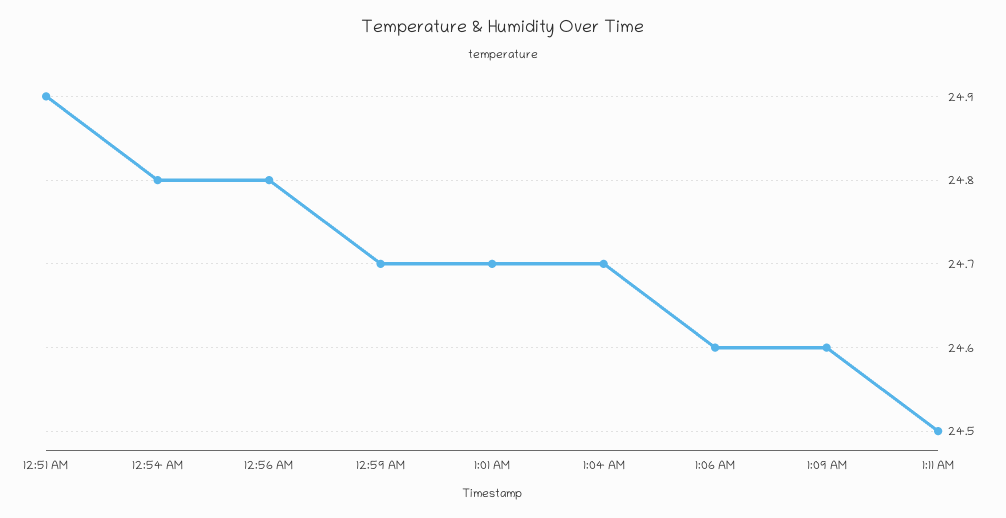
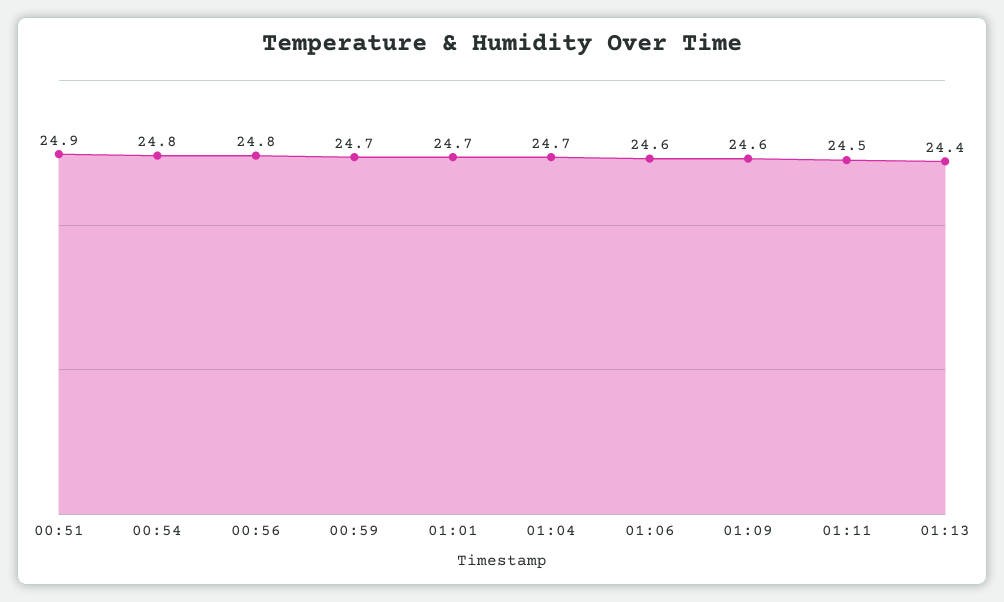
01:13: none -> 24.4

